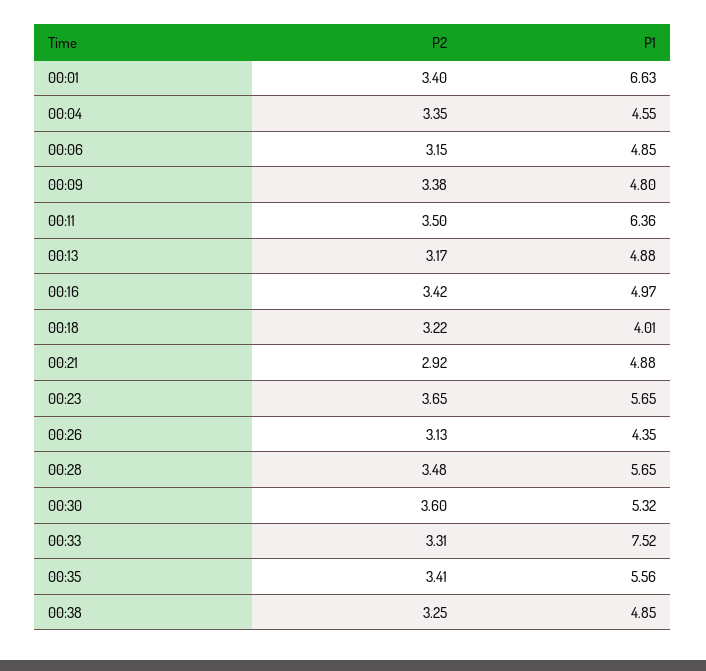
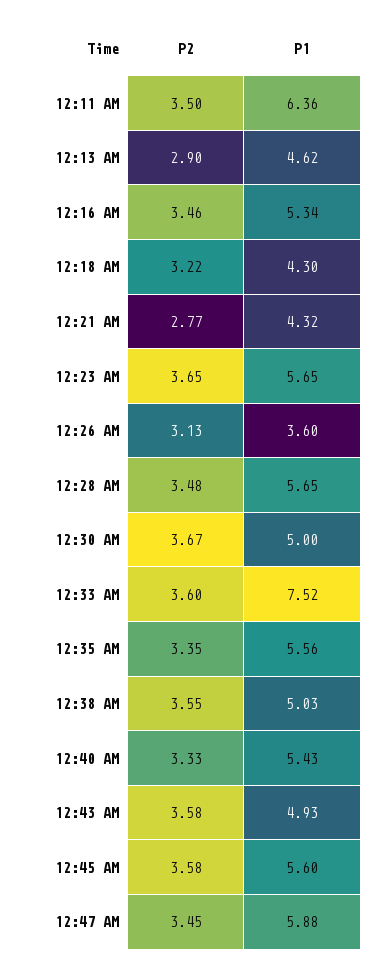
P2, 00:01: 3.4 -> none
P1, 00:01: 6.63 -> none
P2, 00:04: 3.35 -> none
P1, 00:04: 4.55 -> none
P2, 00:06: 3.15 -> none
P1, 00:06: 4.85 -> none
P2, 00:09: 3.38 -> none
P1, 00:09: 4.8 -> none
P2, 00:13: 3.17 -> 2.9
P1, 00:13: 4.88 -> 4.62
P2, 00:16: 3.42 -> 3.46
P1, 00:16: 4.97 -> 5.34
P1, 00:18: 4.01 -> 4.3
P2, 00:21: 2.92 -> 2.77
P1, 00:21: 4.88 -> 4.32
P1, 00:26: 4.35 -> 3.6
P2, 00:30: 3.6 -> 3.67
P1, 00:30: 5.32 -> 5
P2, 00:33: 3.31 -> 3.6
P2, 00:35: 3.41 -> 3.35
P2, 00:38: 3.25 -> 3.55
P1, 00:38: 4.85 -> 5.03
P2, 12:40 AM: none -> 3.33
P1, 12:40 AM: none -> 5.43
P2, 12:43 AM: none -> 3.58
P1, 12:43 AM: none -> 4.93
P2, 12:45 AM: none -> 3.58
P1, 12:45 AM: none -> 5.6
P2, 12:47 AM: none -> 3.45
P1, 12:47 AM: none -> 5.88

